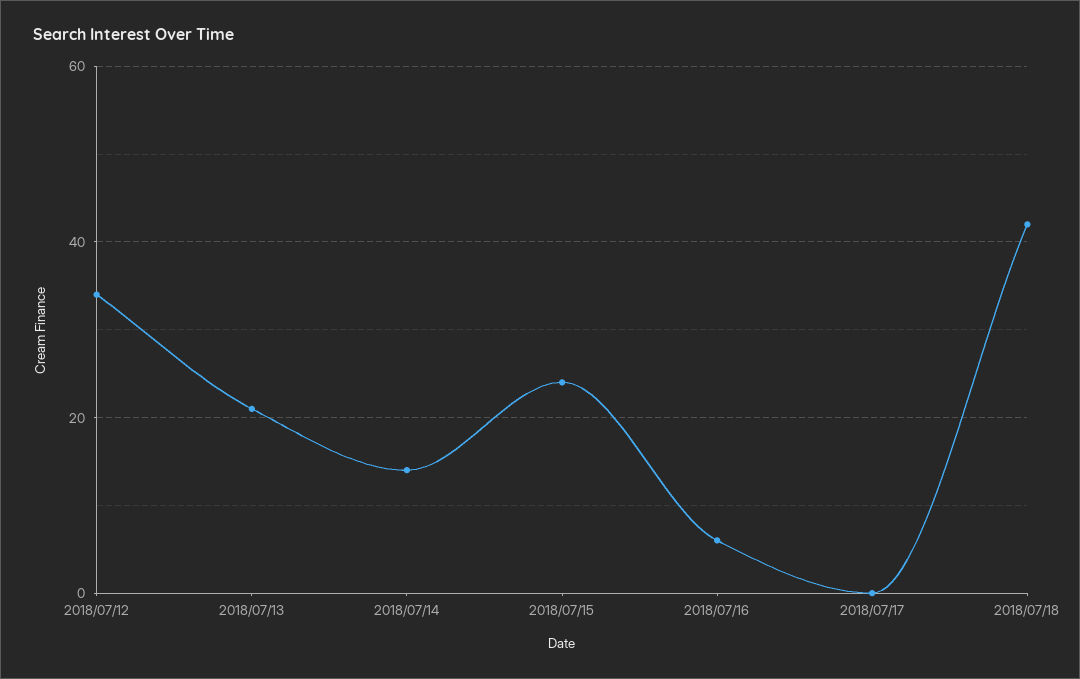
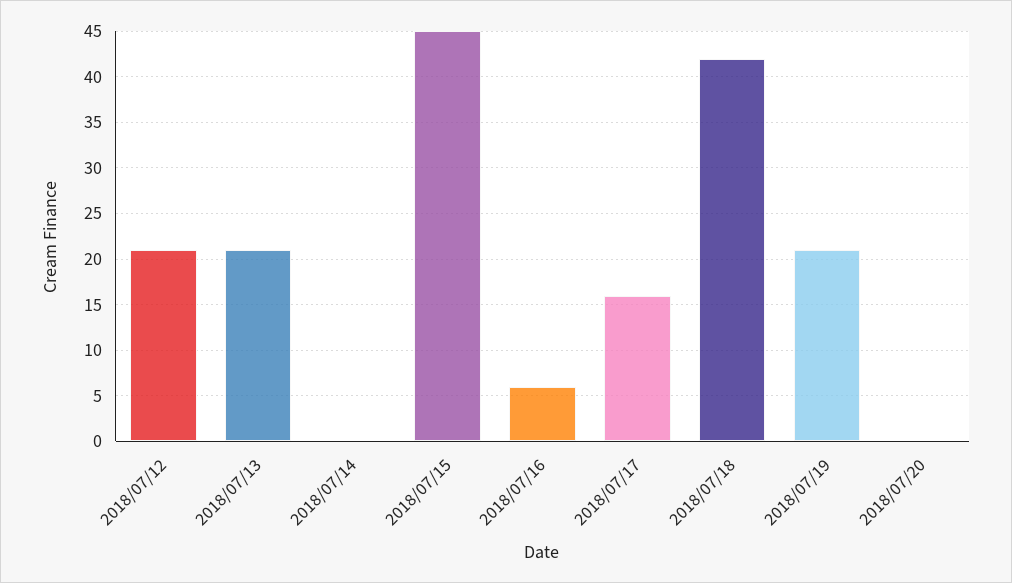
2018/07/12: 35 -> 21
2018/07/14: 15 -> 0
2018/07/15: 25 -> 45
2018/07/17: 0 -> 16
2018/07/19: none -> 21
2018/07/20: none -> 0

